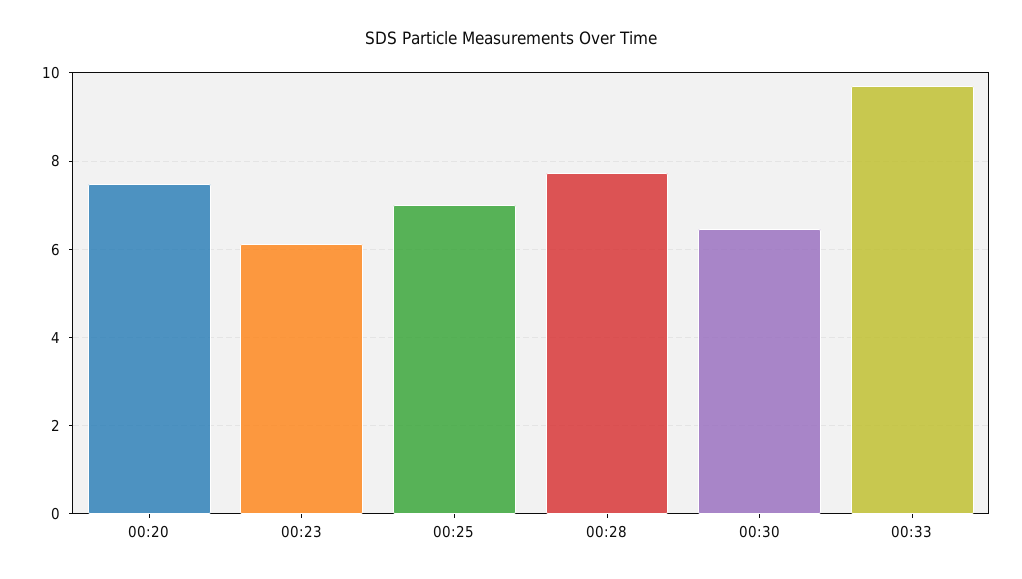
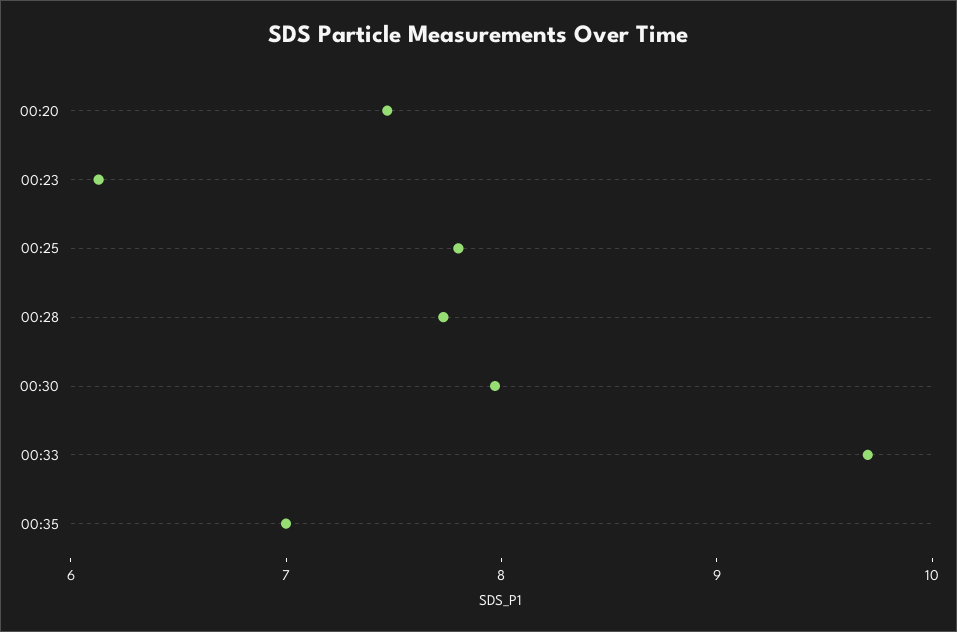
00:25: 7 -> 7.8
00:30: 6.4 -> 8
00:35: none -> 7

